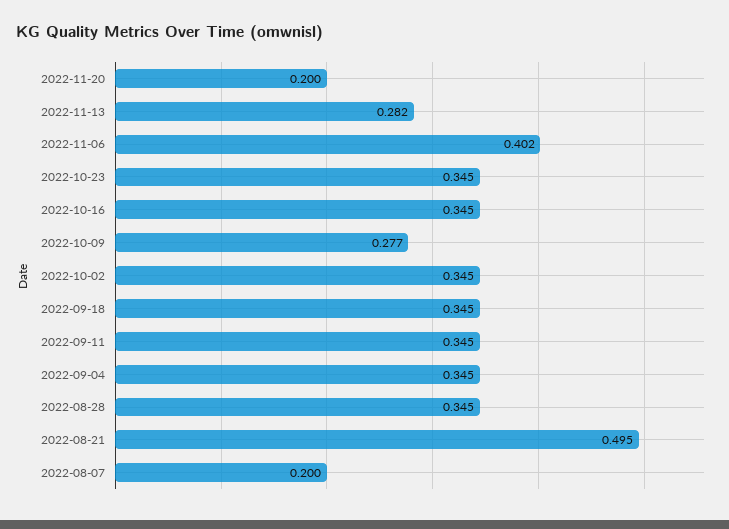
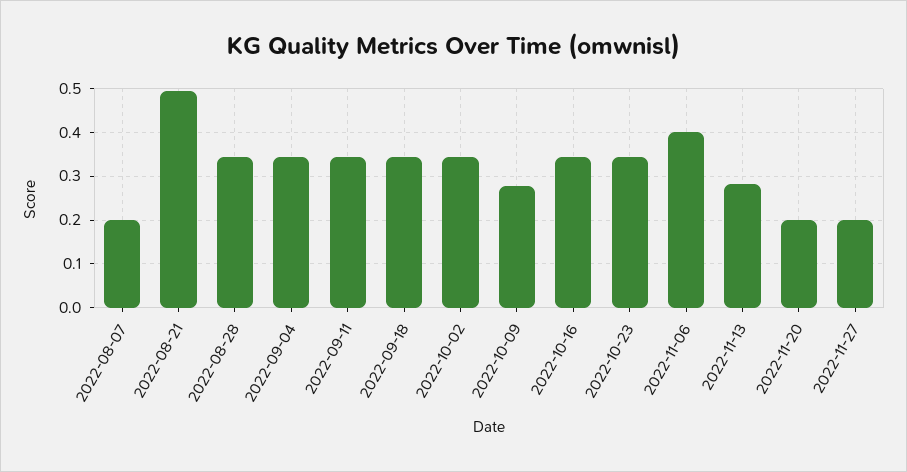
2022-11-27: none -> 0.2

